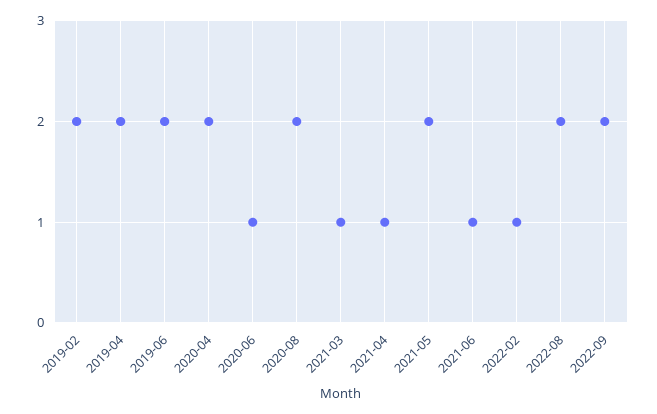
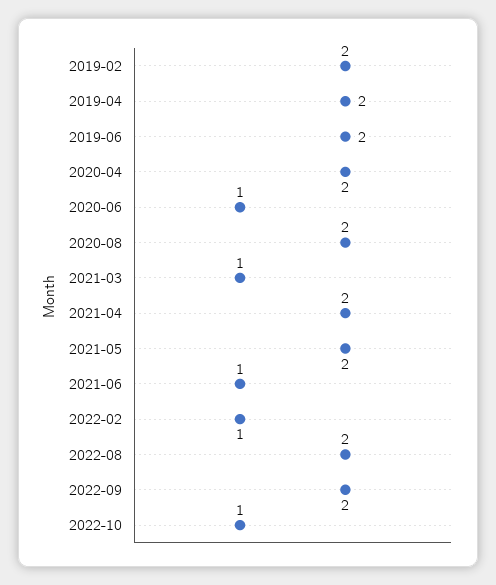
2021-04: 1 -> 2
2022-10: none -> 1

